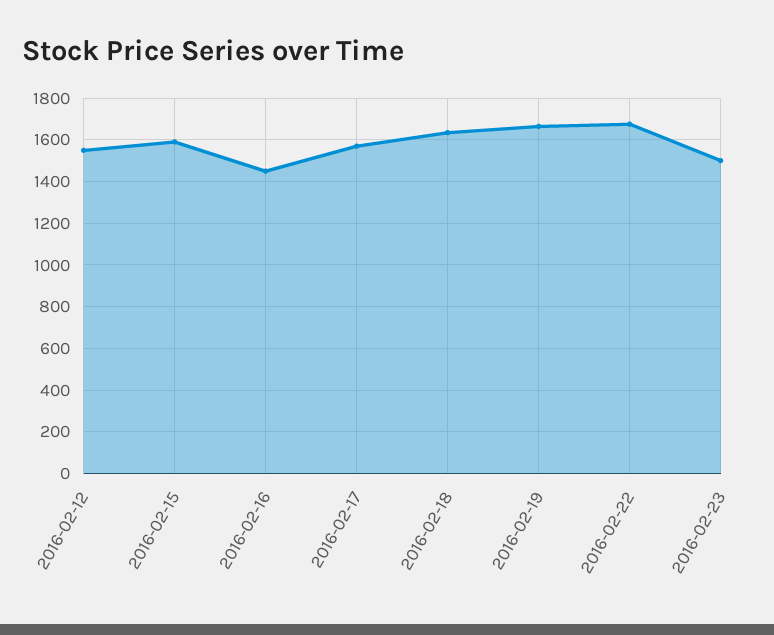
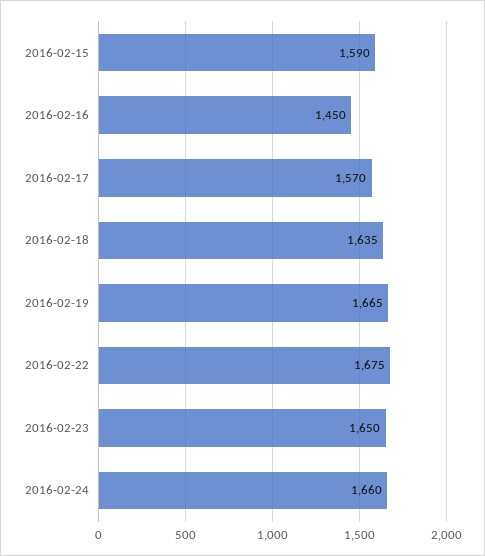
2016-02-12: 1550 -> none
2016-02-23: 1500 -> 1650
2016-02-24: none -> 1660

